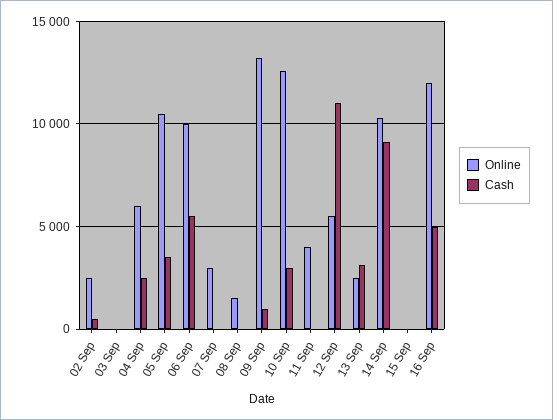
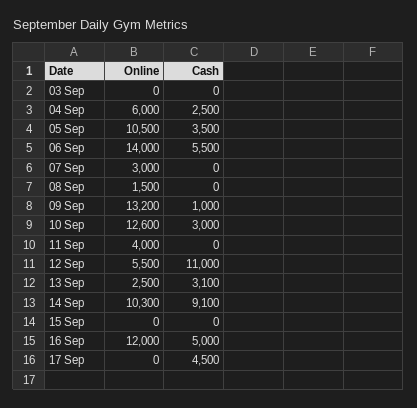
Online, 02 Sep: 2500 -> none
Cash, 02 Sep: 500 -> none
Online, 06 Sep: 10000 -> 14000
Online, 17 Sep: none -> 0
Cash, 17 Sep: none -> 4500

